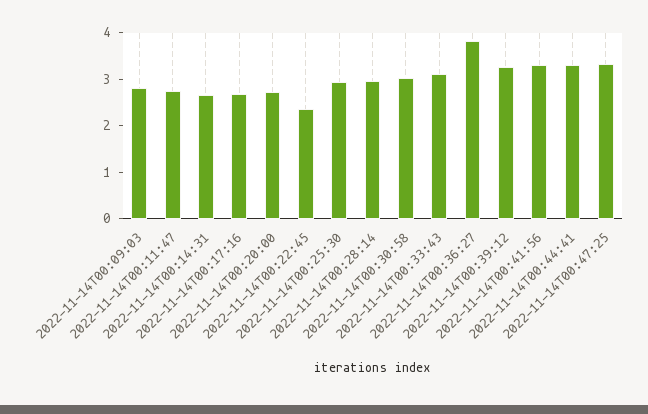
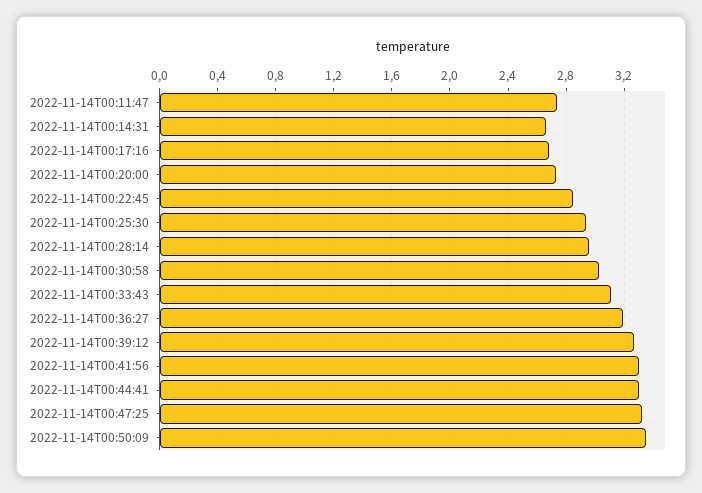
2022-11-14T00:09:03: 2.8 -> none
2022-11-14T00:22:45: 2.4 -> 2.85
2022-11-14T00:36:27: 3.8 -> 3.2
2022-11-14T00:50:09: none -> 3.35

